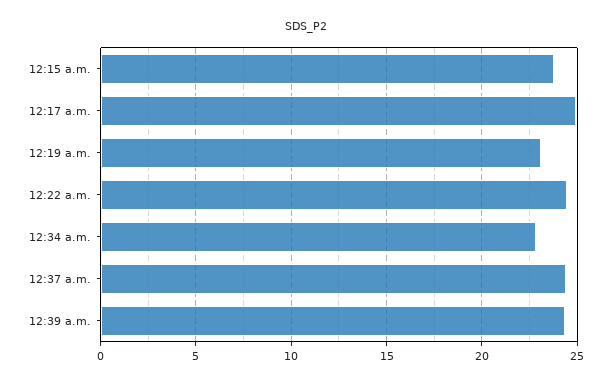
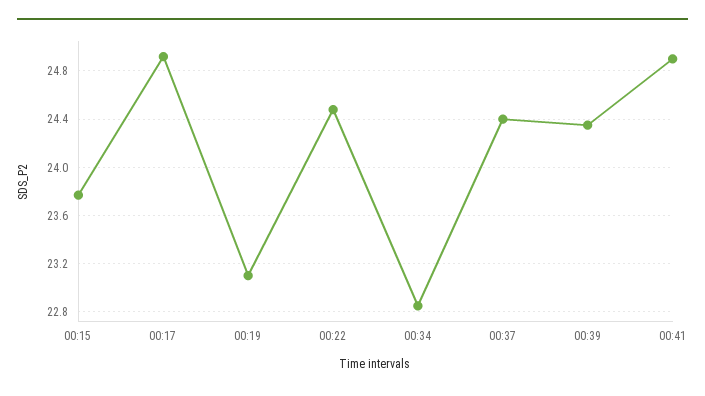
00:41: none -> 24.9

